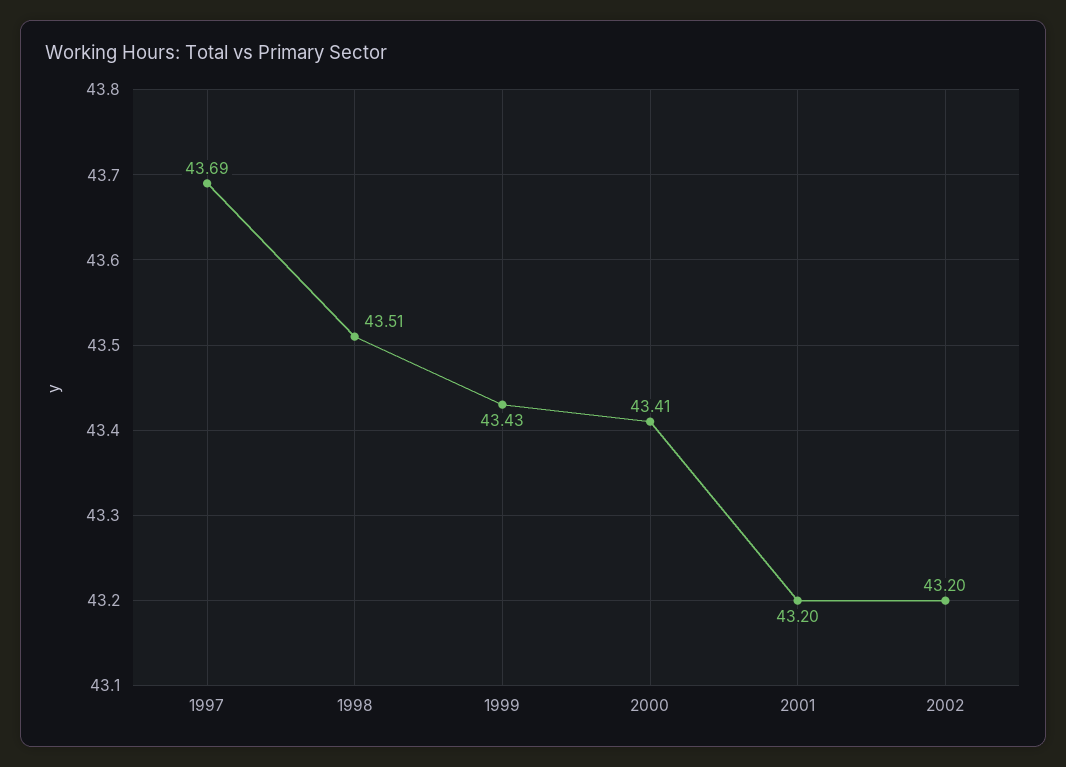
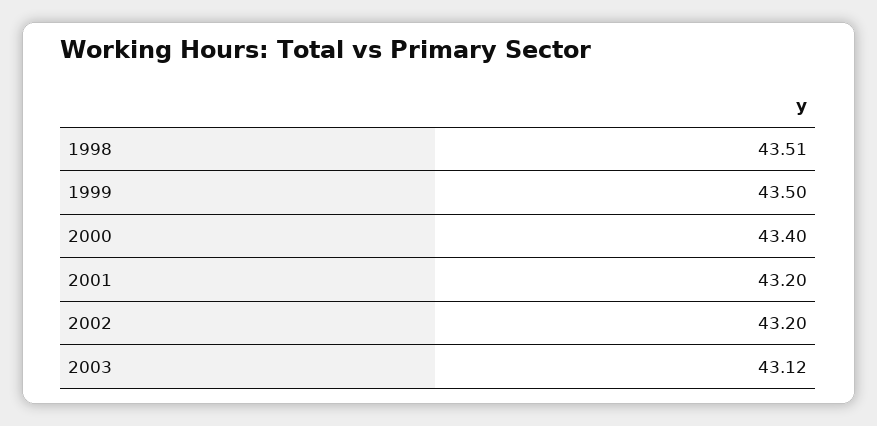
1997: 43.69 -> none
1999: 43.43 -> 43.5
2000: 43.41 -> 43.4
2003: none -> 43.12

